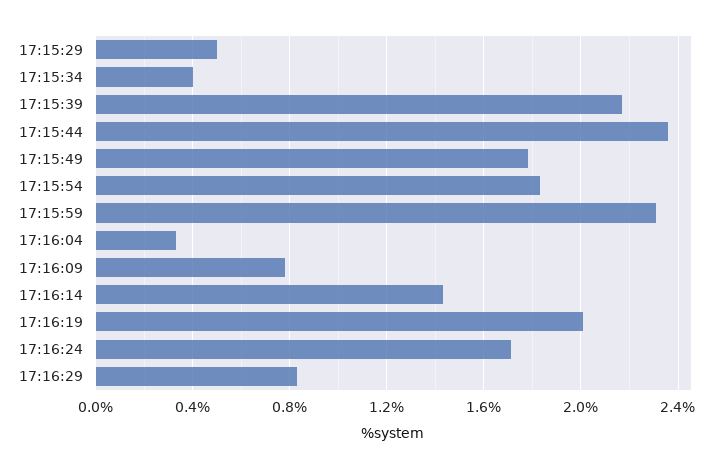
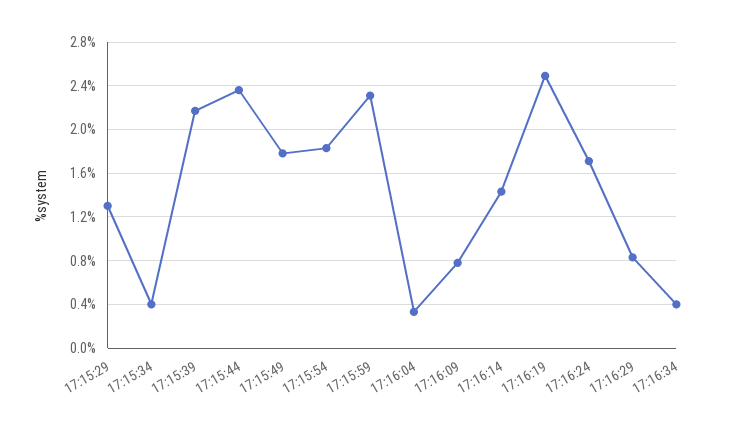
17:15:29: 0.5 -> 1.3
17:16:19: 2 -> 2.5
17:16:34: none -> 0.4

